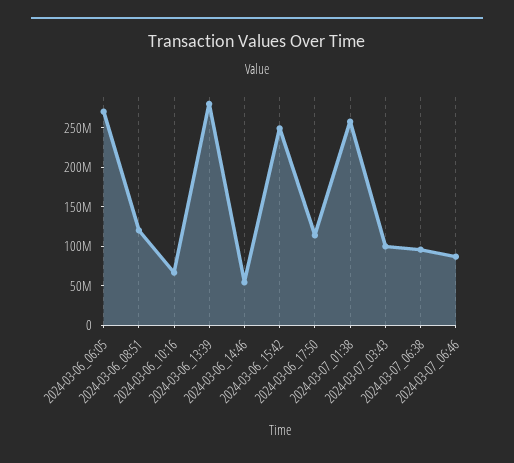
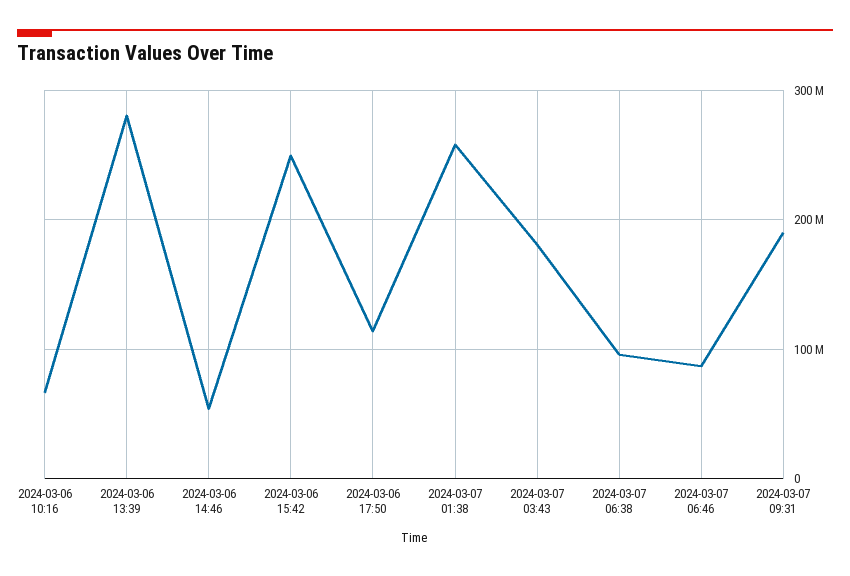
2024-03-06_06:05: 275000000 -> none
2024-03-06_08:51: 125000000 -> none
2024-03-07_03:43: 100000000 -> 180000000
2024-03-07 09:31: none -> 190000000

